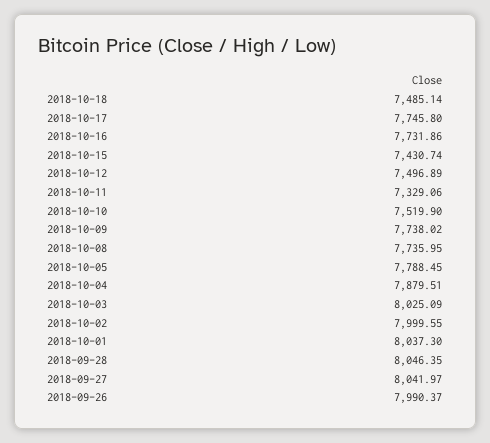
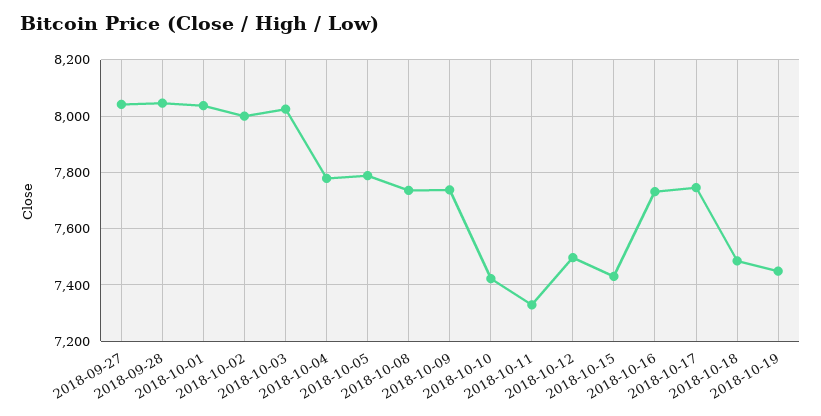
2018-10-10: 7519.9 -> 7425
2018-10-04: 7879.51 -> 7775
2018-09-26: 7990.37 -> none
2018-10-19: none -> 7450

